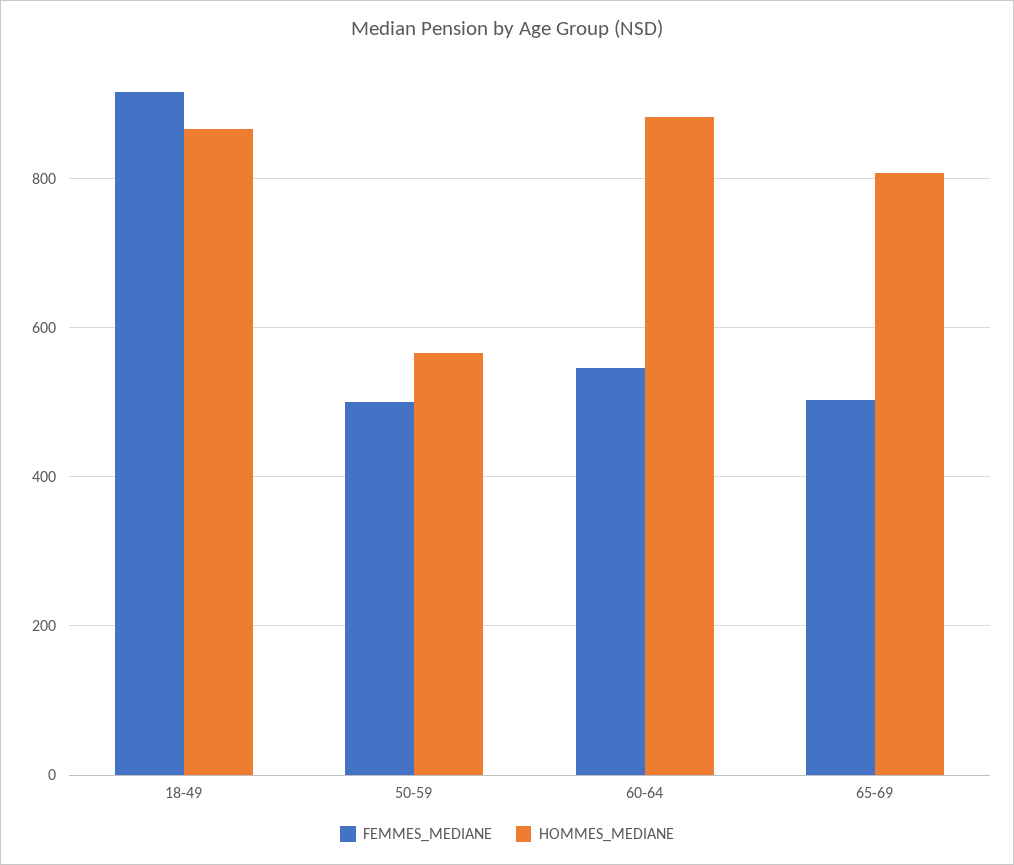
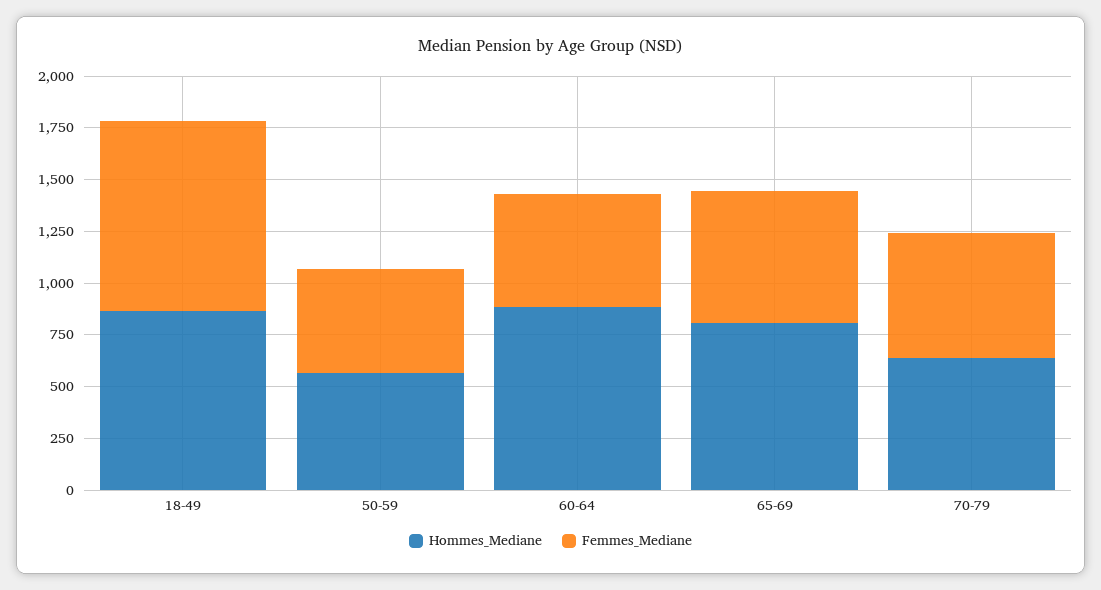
FEMMES_MEDIANE, 65-69: 500 -> 650
HOMMES_MEDIANE, 70-79: none -> 650
FEMMES_MEDIANE, 70-79: none -> 600

